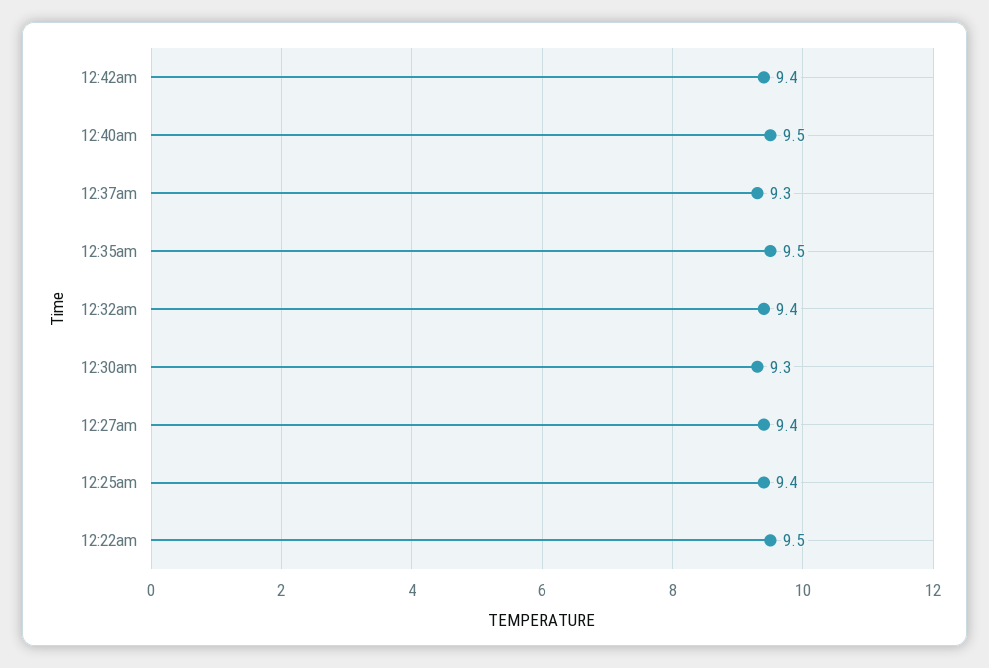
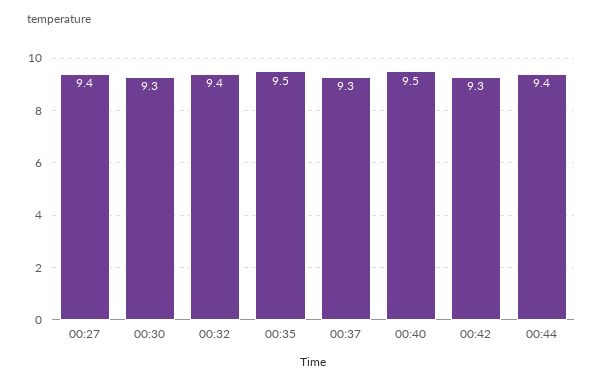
12:42am: 9.4 -> 9.3
12:25am: 9.4 -> none
12:22am: 9.5 -> none
00:44: none -> 9.4

